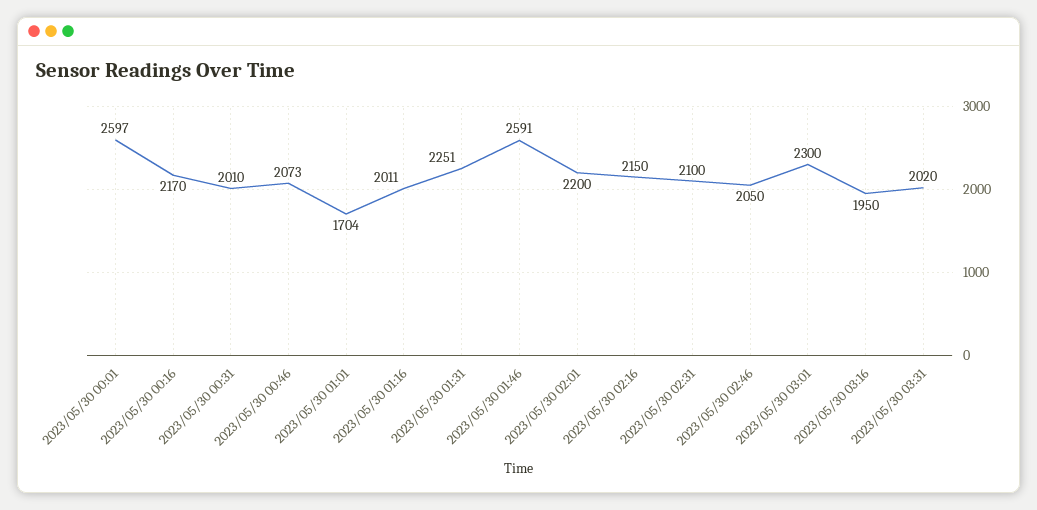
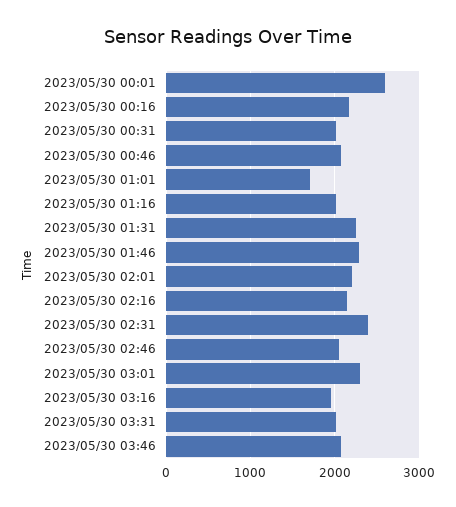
2023/05/30 01:46: 2591 -> 2300
2023/05/30 02:31: 2100 -> 2400
2023/05/30 03:46: none -> 2100

